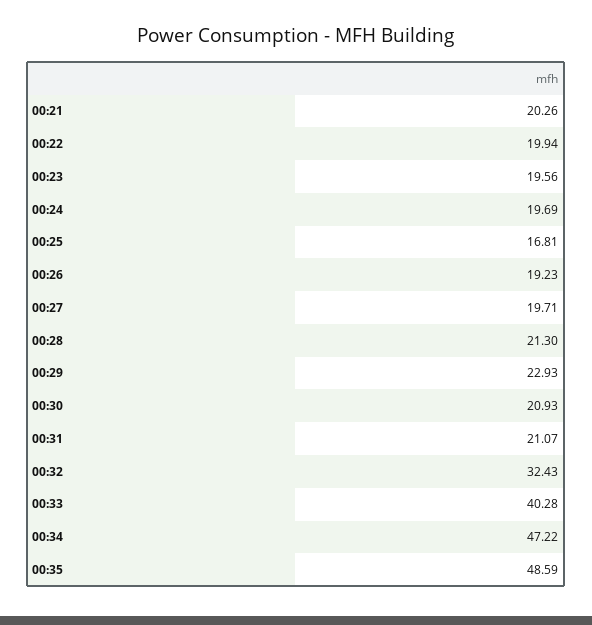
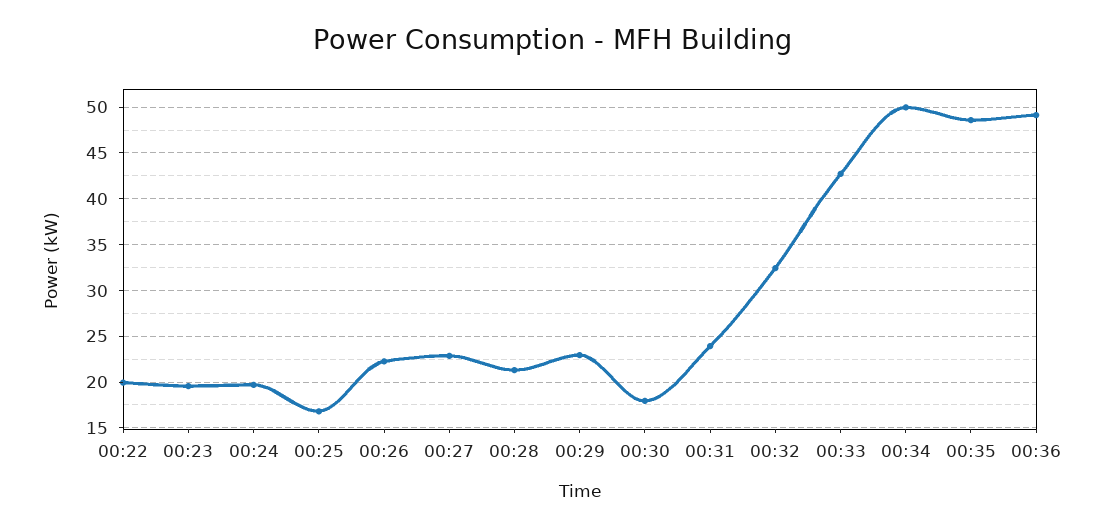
00:21: 20.26 -> none
00:26: 19.23 -> 22
00:27: 19.71 -> 23
00:30: 20.93 -> 18
00:31: 21.07 -> 24
00:33: 40.28 -> 43
00:34: 47.22 -> 50
00:36: none -> 49

